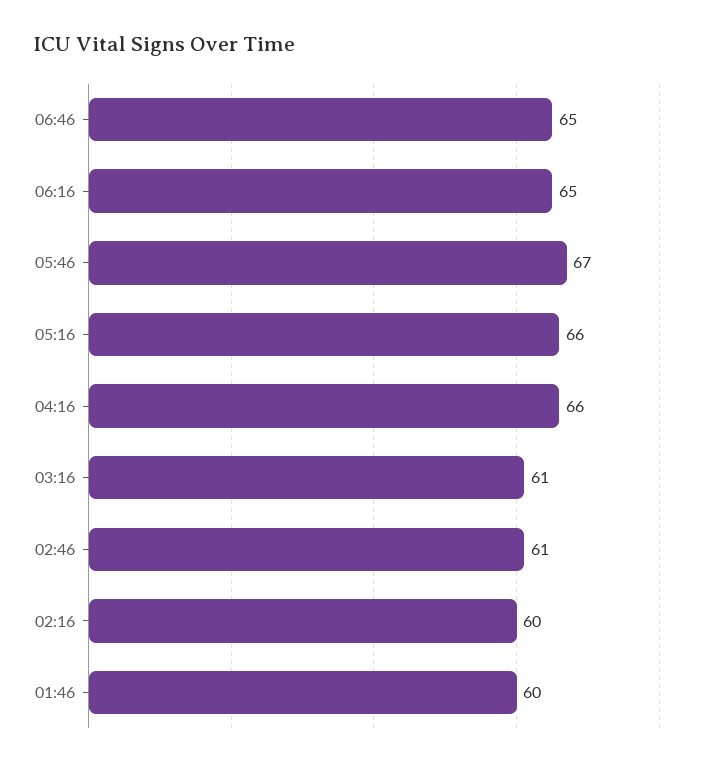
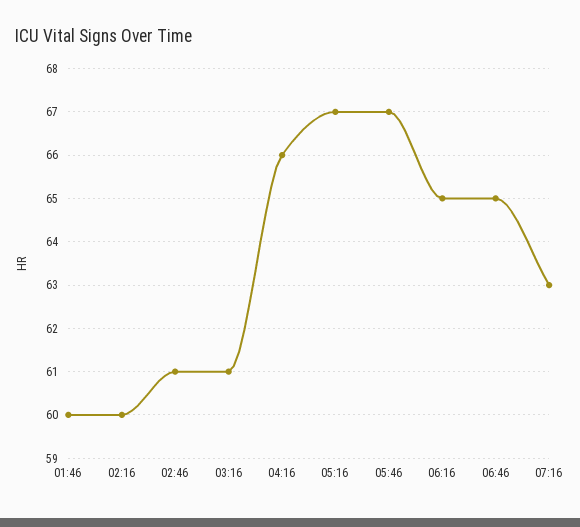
05:16: 66 -> 67
07:16: none -> 63

